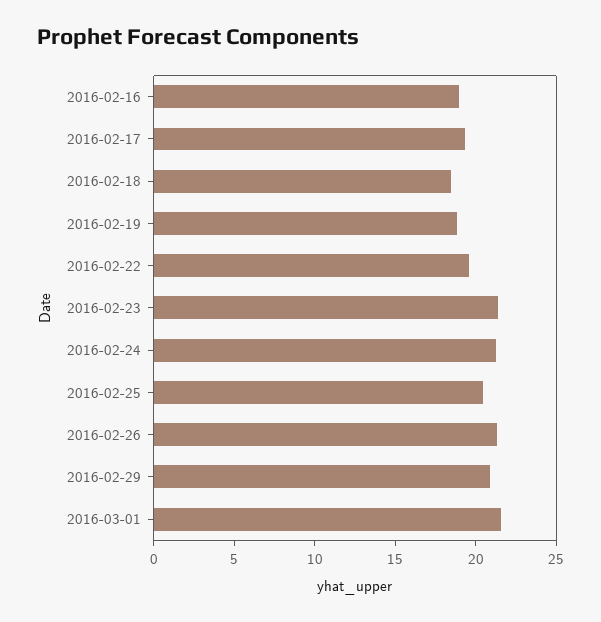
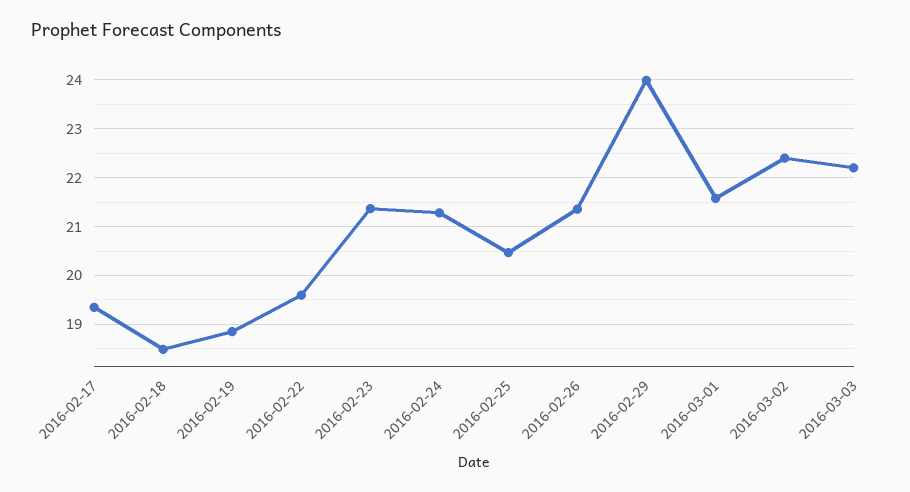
2016-02-16: 19 -> none
2016-02-29: 21 -> 24
2016-03-02: none -> 22.4
2016-03-03: none -> 22.2

